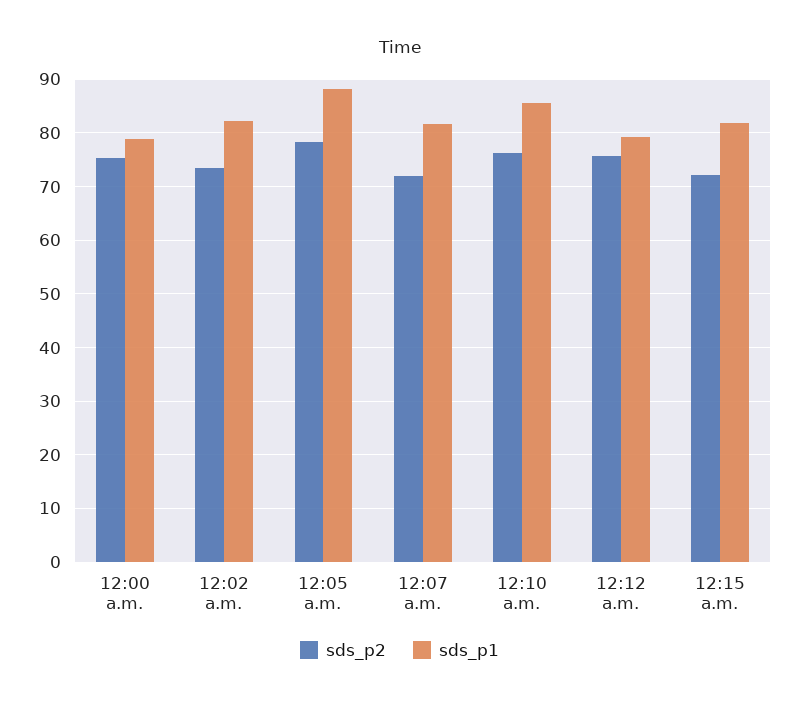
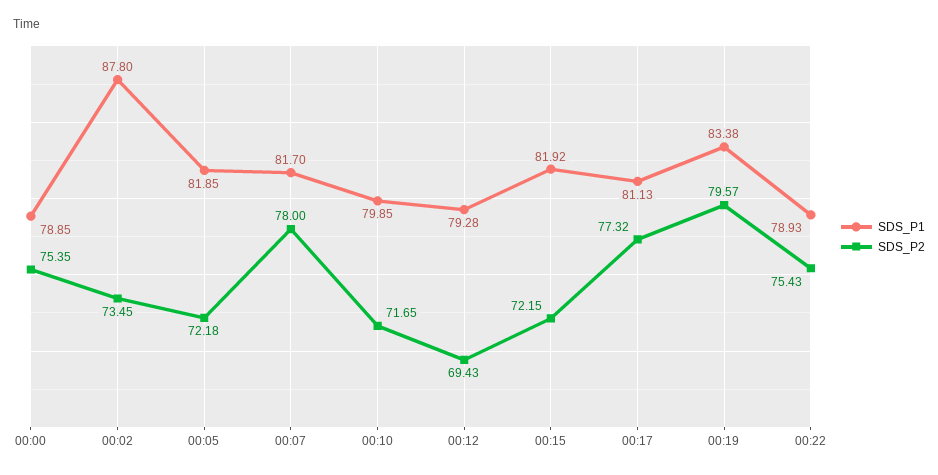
sds_p1, 12:02 a.m.: 82 -> 87.8
sds_p2, 12:05 a.m.: 78 -> 72.18
sds_p1, 12:05 a.m.: 88 -> 81.85
sds_p2, 12:07 a.m.: 72 -> 78
sds_p2, 12:10 a.m.: 76 -> 71.65
sds_p1, 12:10 a.m.: 86 -> 79.85
sds_p2, 12:12 a.m.: 76 -> 69.43
sds_p1, 00:17: none -> 81.13
sds_p2, 00:17: none -> 77.32
sds_p1, 00:19: none -> 83.38
sds_p2, 00:19: none -> 79.57
sds_p1, 00:22: none -> 78.93
sds_p2, 00:22: none -> 75.43

